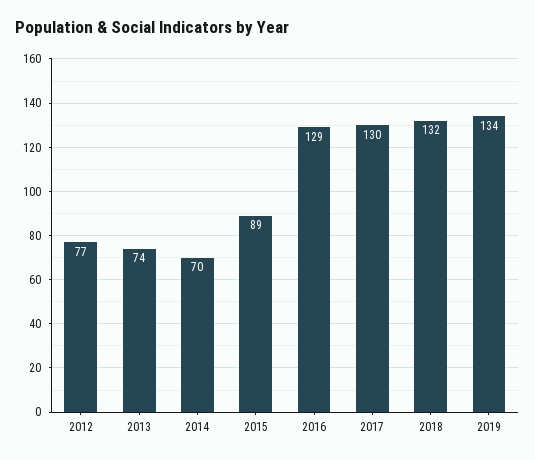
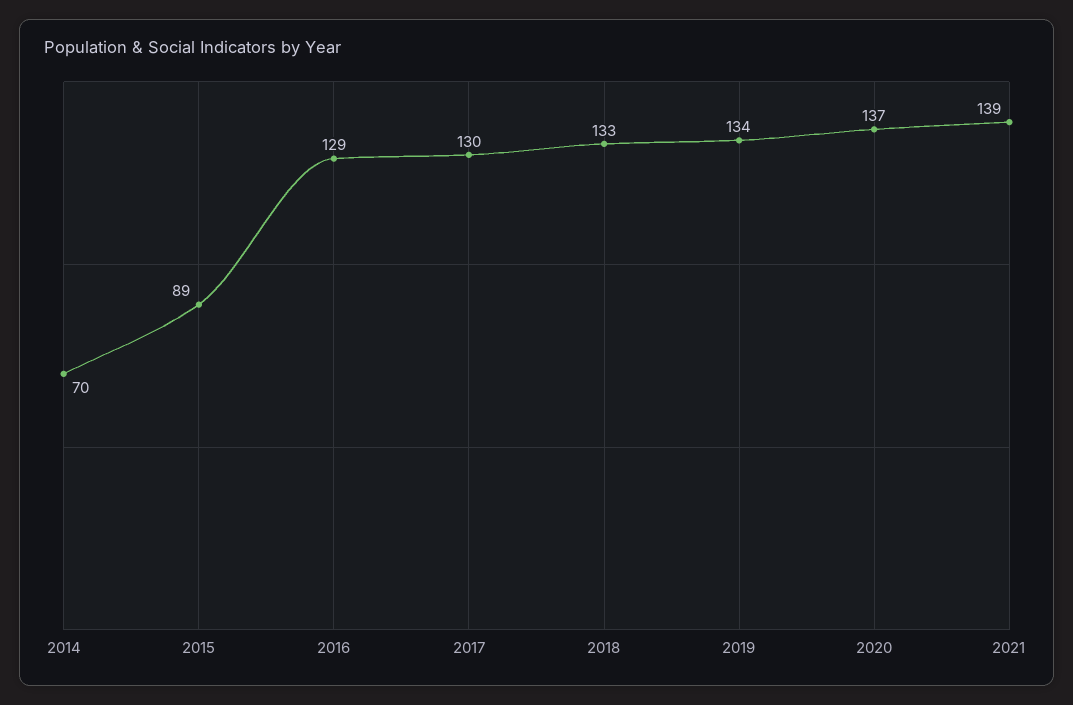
2012: 77 -> none
2013: 74 -> none
2018: 132 -> 133
2020: none -> 137
2021: none -> 139

